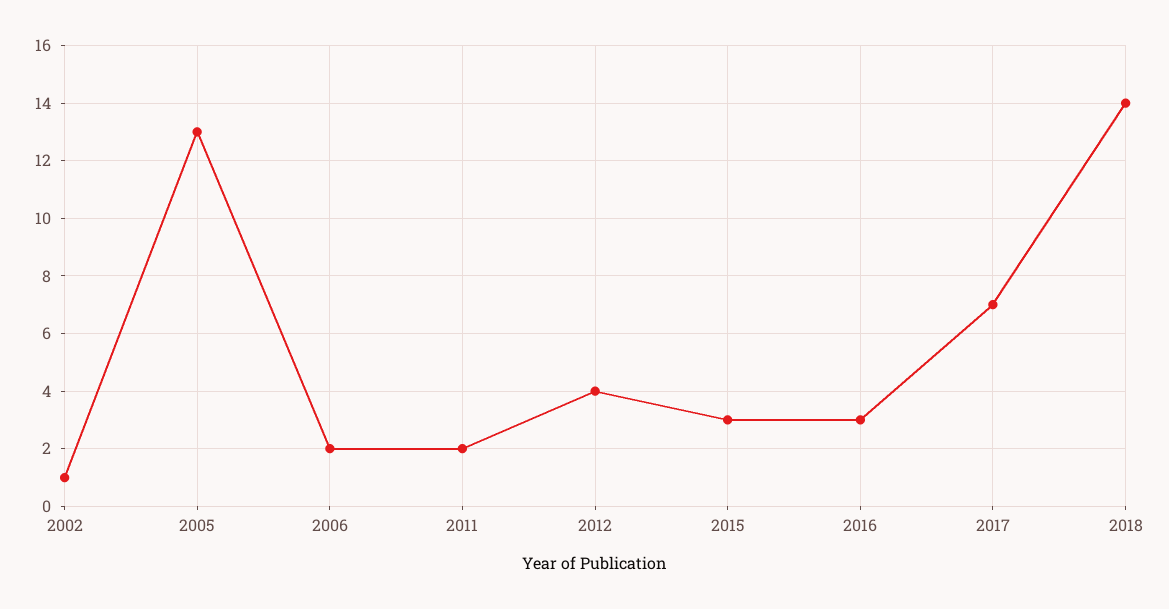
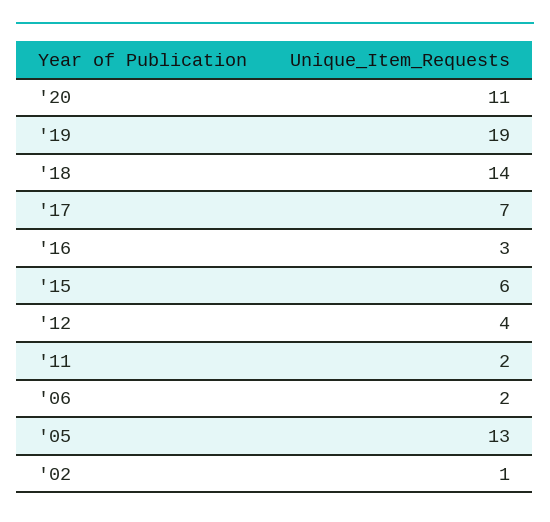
2015: 3 -> 6
'20: none -> 11
'19: none -> 19

